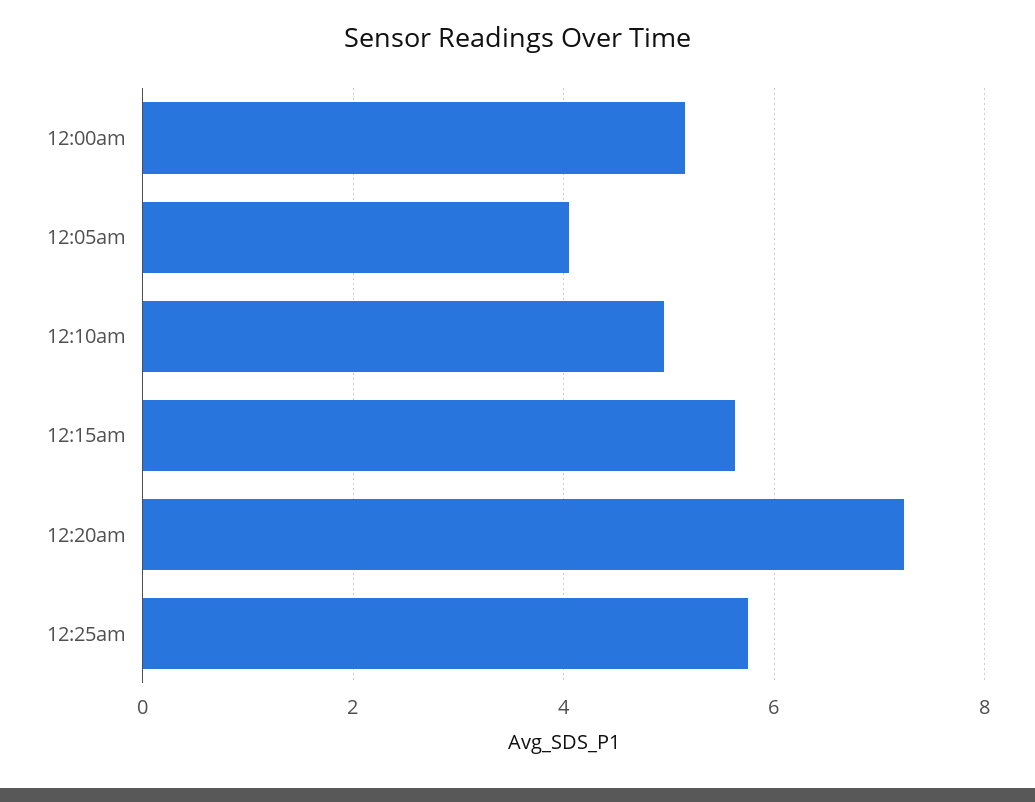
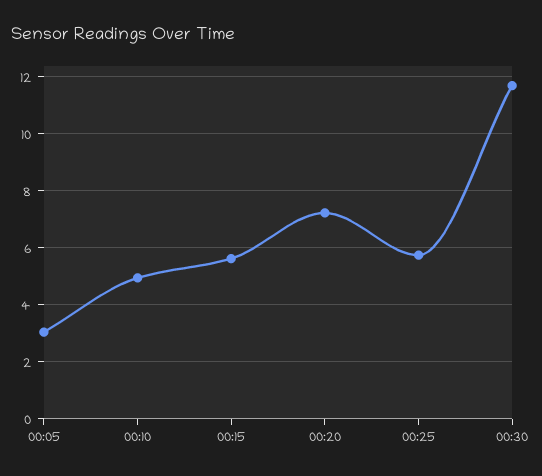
12:00am: 5.2 -> none
12:05am: 4 -> 3
00:30: none -> 11.75

